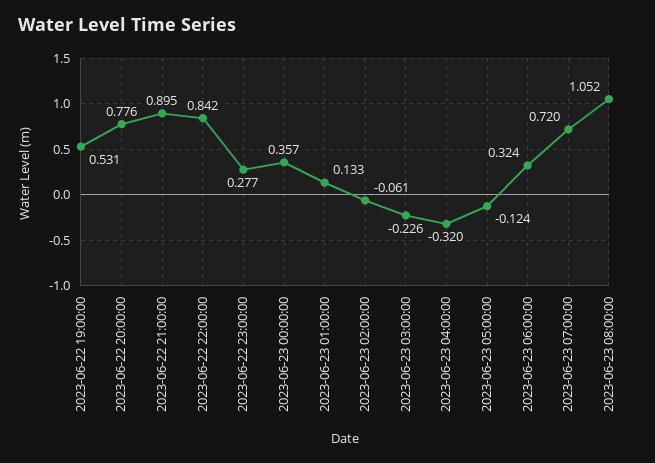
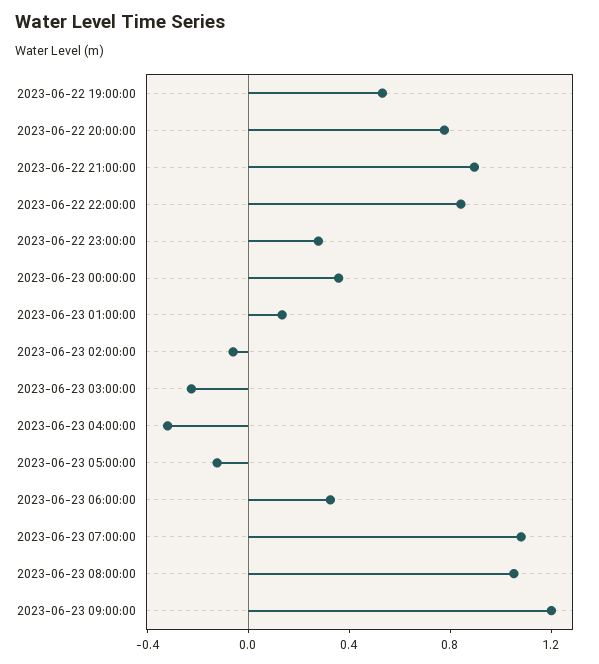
2023-06-23 07:00:00: 0.72 -> 1.1
2023-06-23 09:00:00: none -> 1.2

